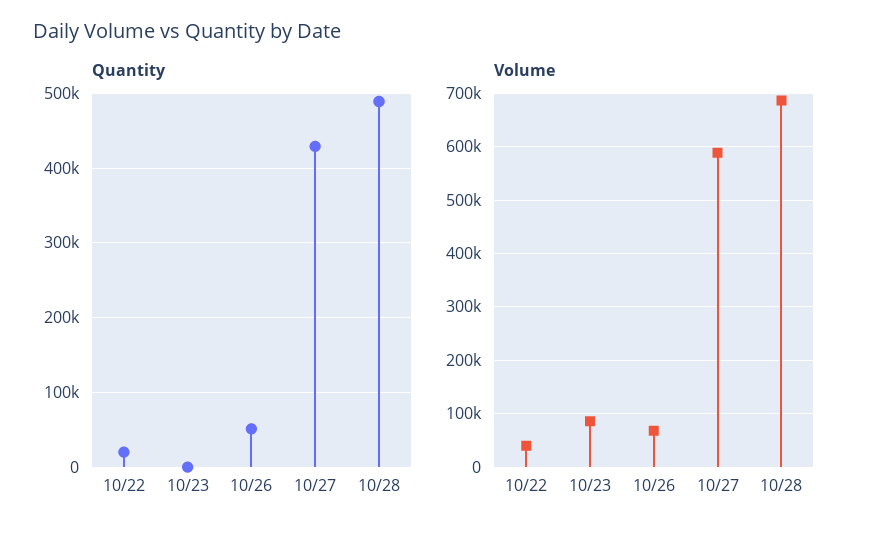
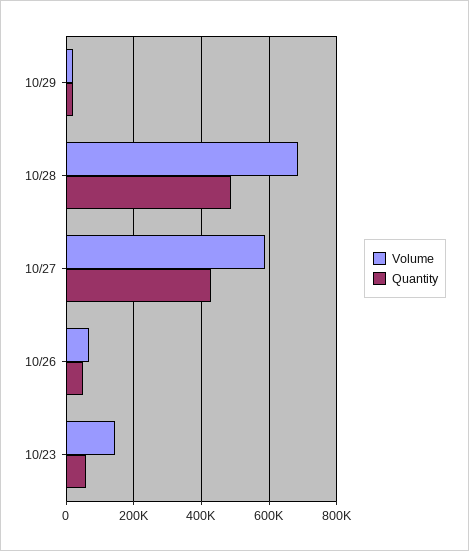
Quantity, 10/22: 20000 -> none
Quantity, 10/23: 0 -> 60000
Volume, 10/22: 40000 -> none
Volume, 10/23: 80000 -> 140000
Volume, 10/29: none -> 20000
Quantity, 10/29: none -> 20000

